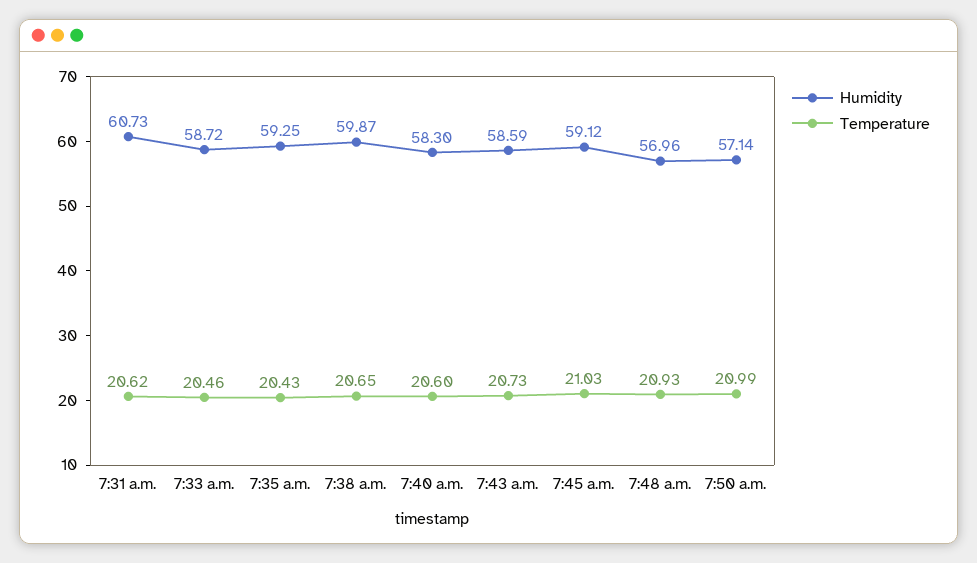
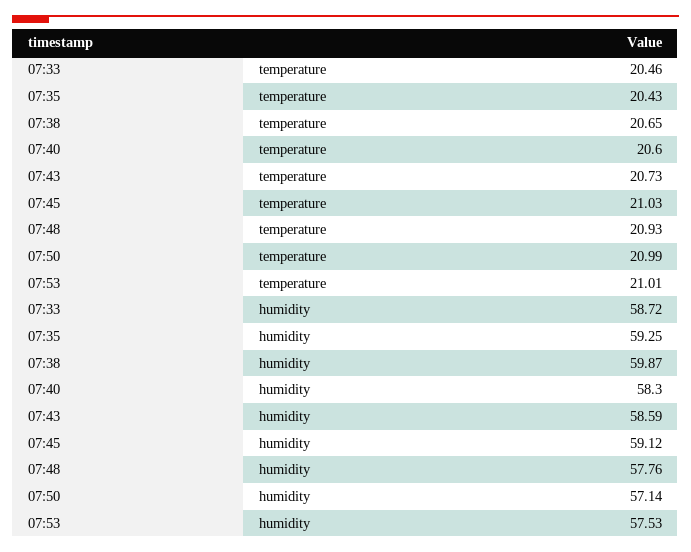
Humidity, 7:31 a.m.: 60.73 -> none
Temperature, 7:31 a.m.: 20.62 -> none
Humidity, 7:48 a.m.: 56.96 -> 57.76
Temperature, 07:53: none -> 21.01
Humidity, 07:53: none -> 57.53

